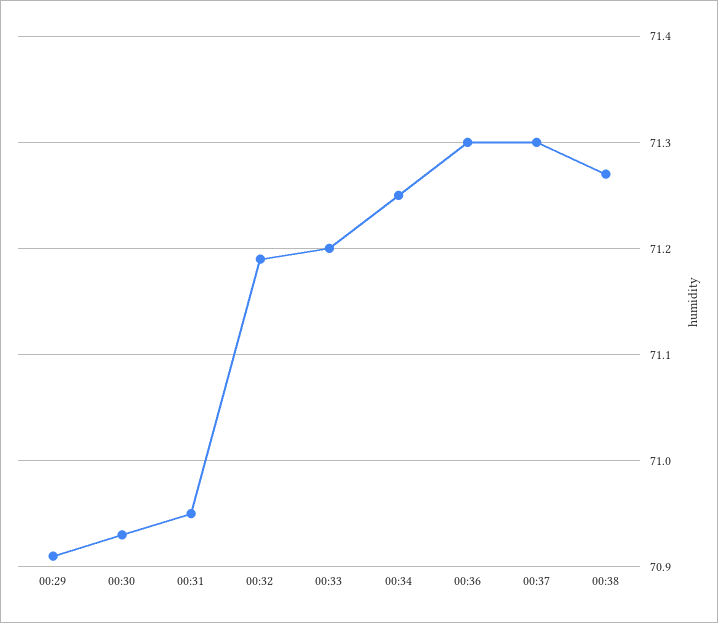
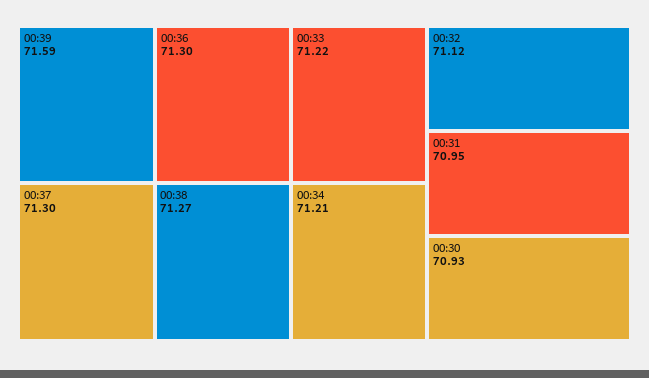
00:29: 70.91 -> none
00:32: 71.19 -> 71.12
00:33: 71.2 -> 71.22
00:34: 71.25 -> 71.21
00:39: none -> 71.59

